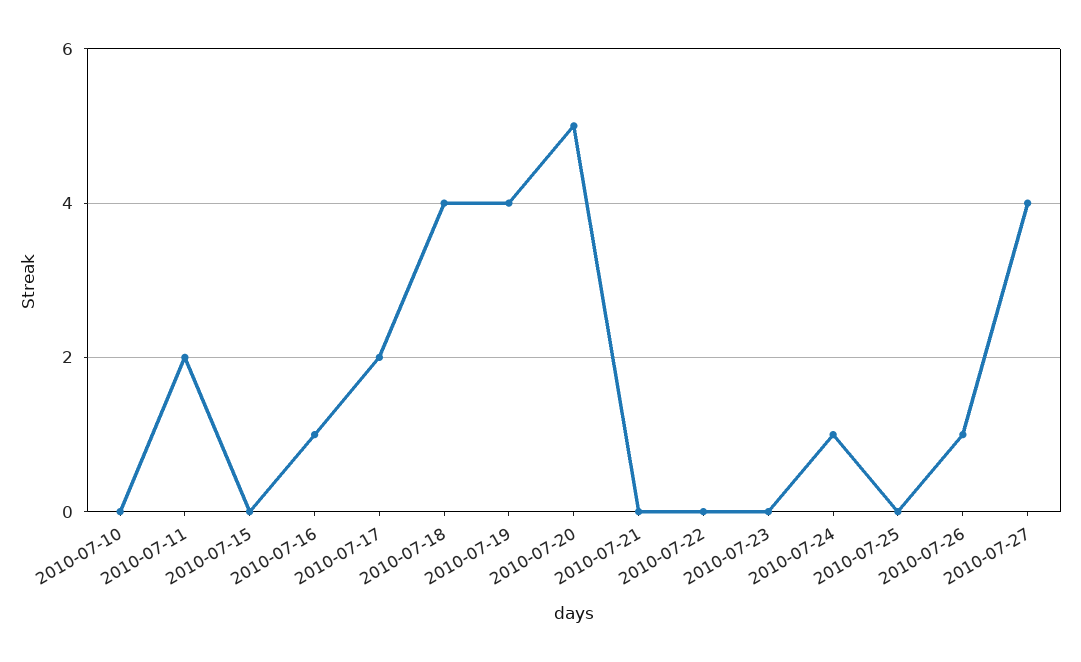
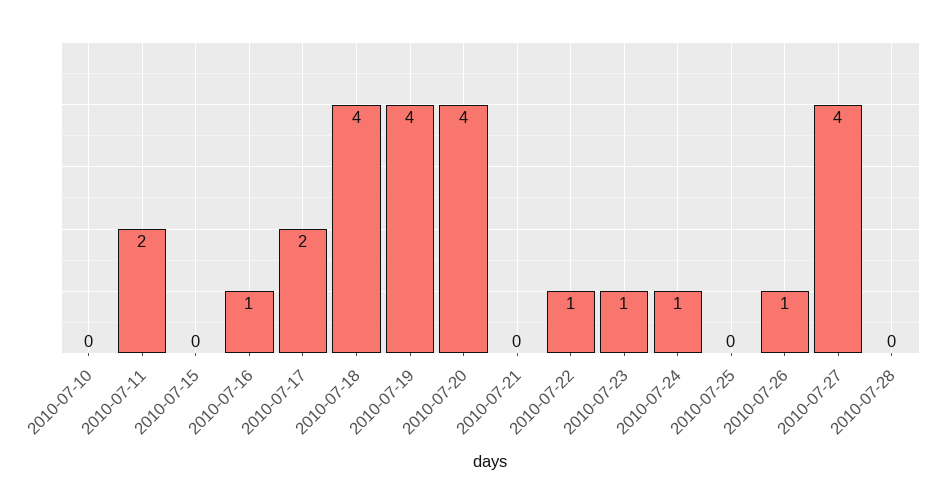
2010-07-20: 5 -> 4
2010-07-22: 0 -> 1
2010-07-23: 0 -> 1
2010-07-28: none -> 0

